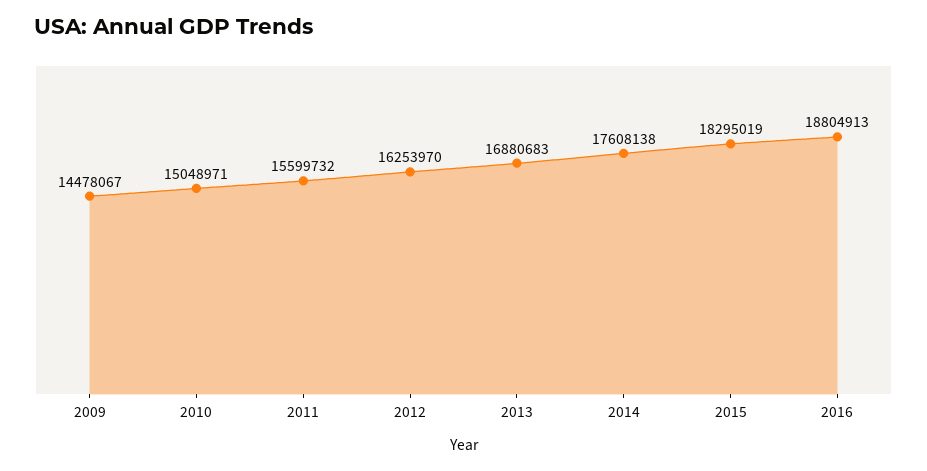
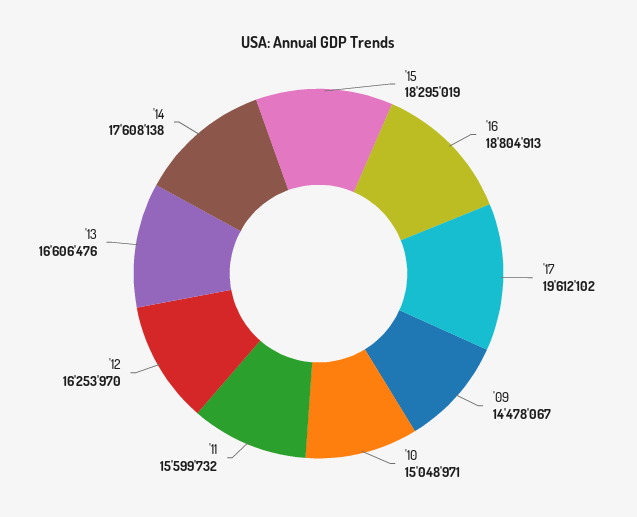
2013: 16880683 -> 16606476
'17: none -> 19612102

